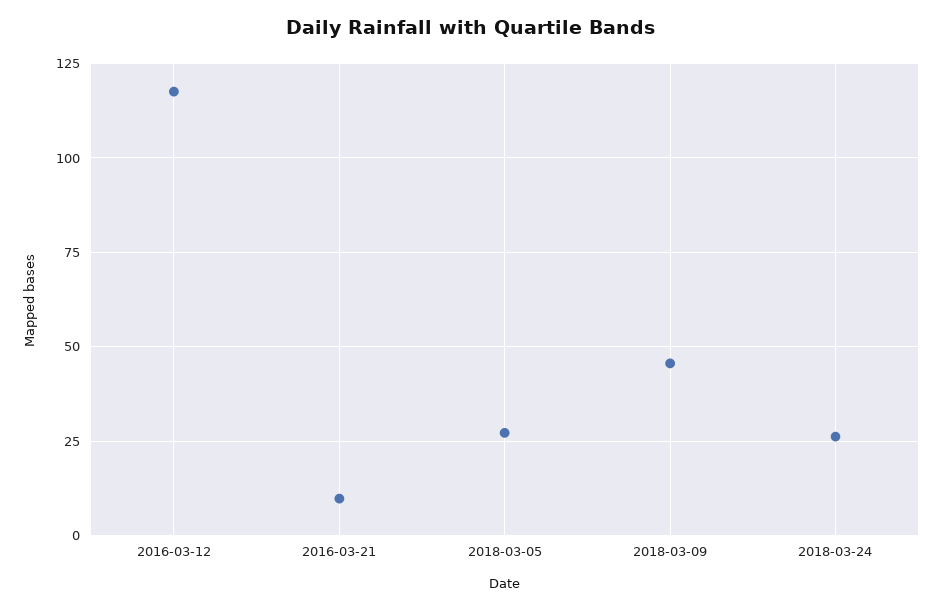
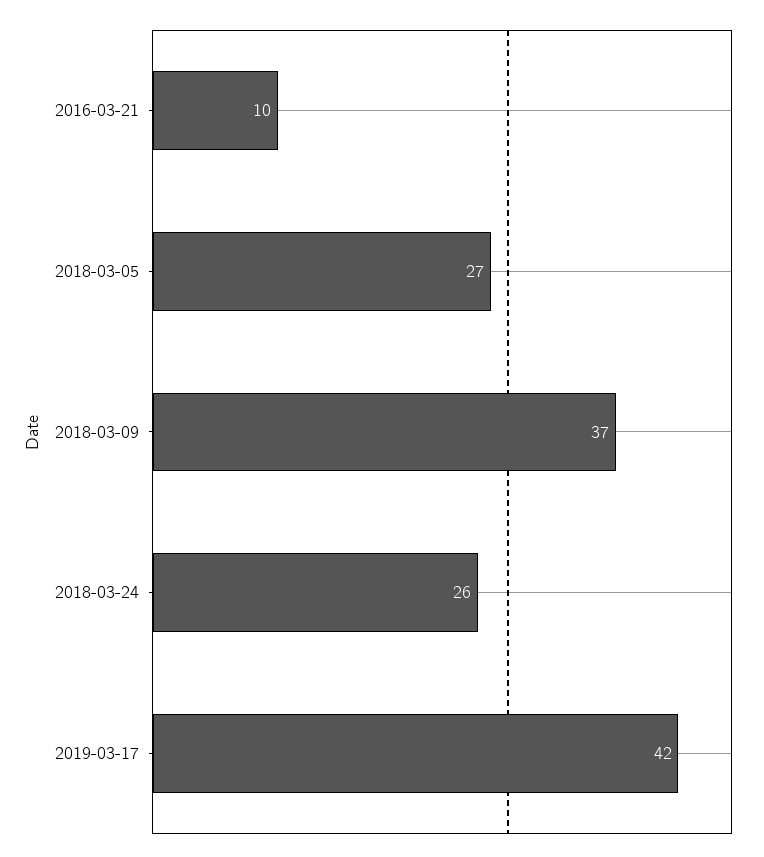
2016-03-12: 117.5 -> none
2018-03-09: 45 -> 37
2019-03-17: none -> 42

